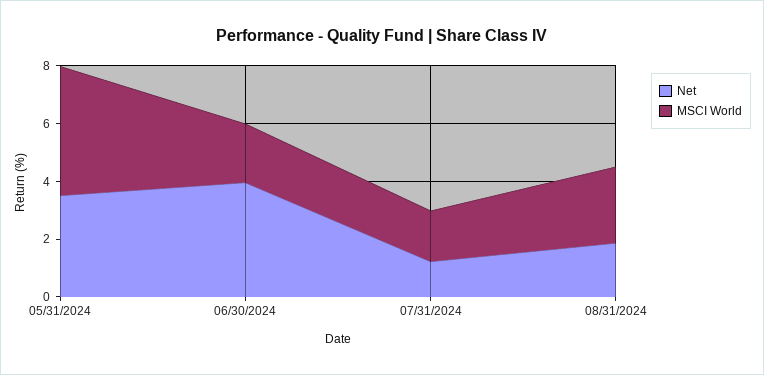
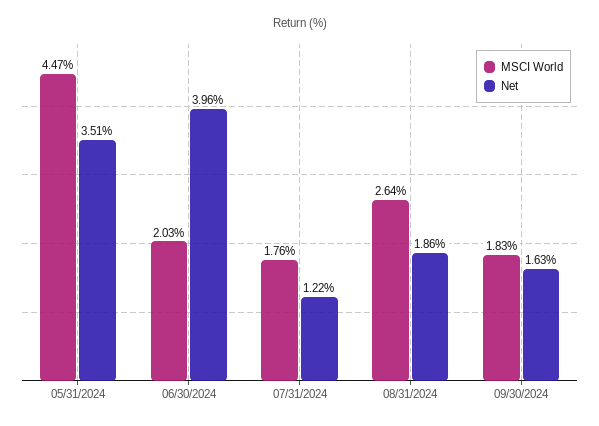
MSCI World, 09/30/2024: none -> 1.83
Net, 09/30/2024: none -> 1.63

